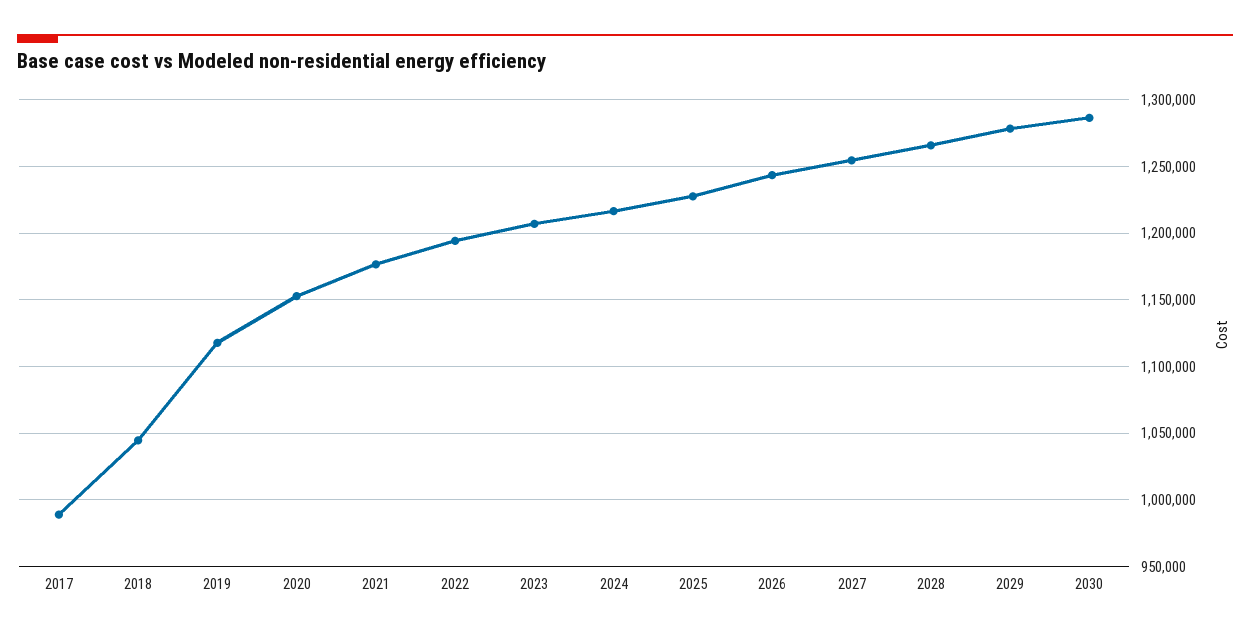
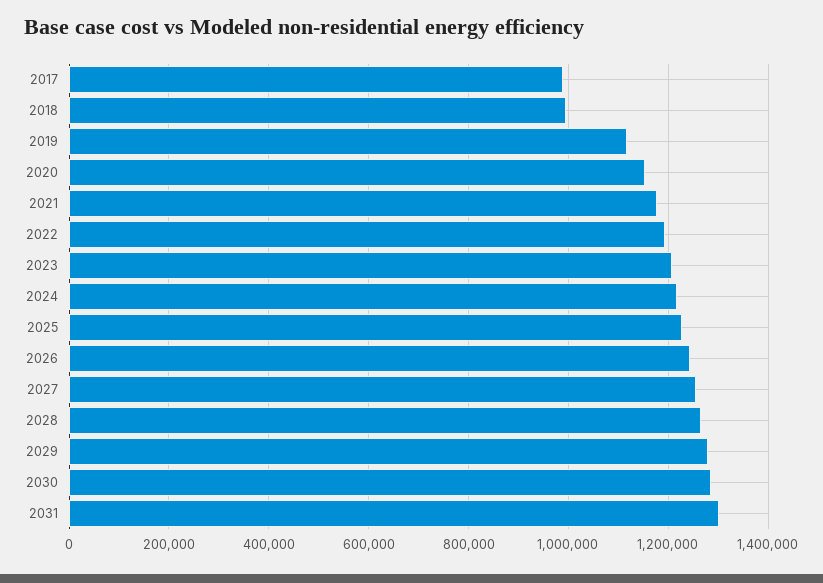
2018: 1045000 -> 1000000
2031: none -> 1300000

